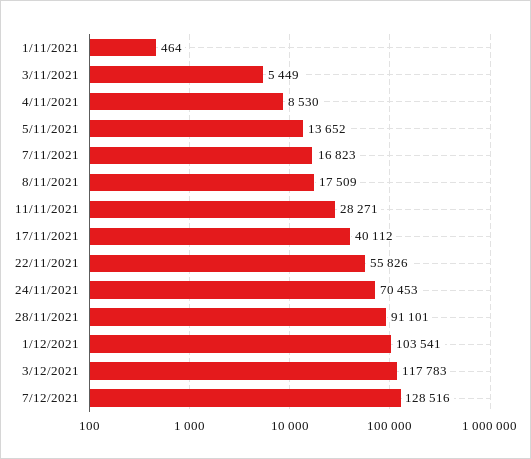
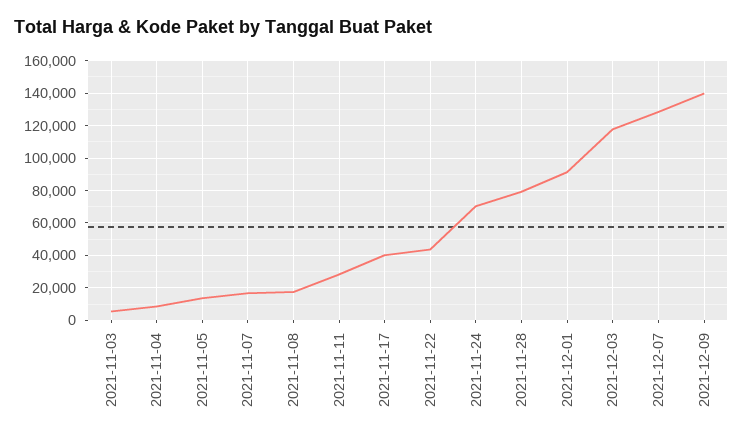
1/11/2021: 464 -> none
22/11/2021: 55826 -> 45000
28/11/2021: 91101 -> 80000
1/12/2021: 103541 -> 90000
2021-12-09: none -> 140000

